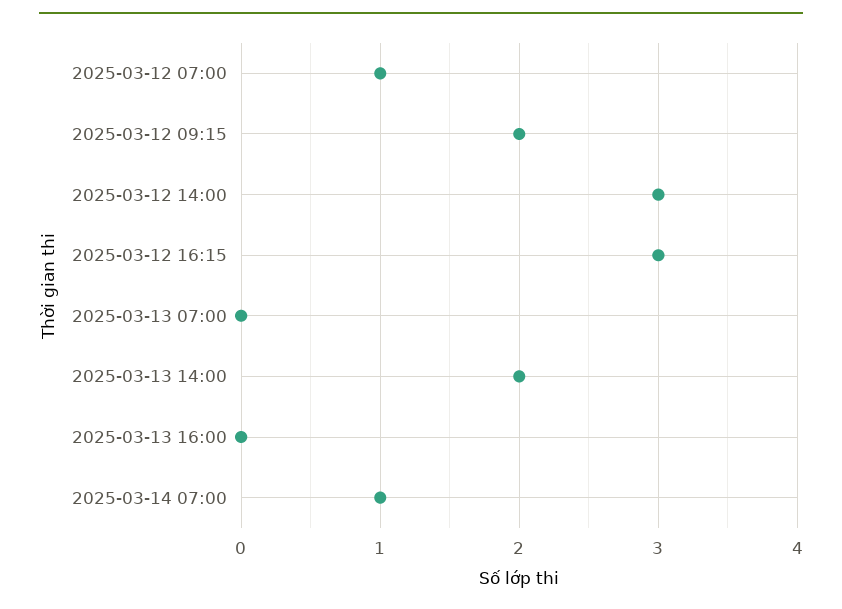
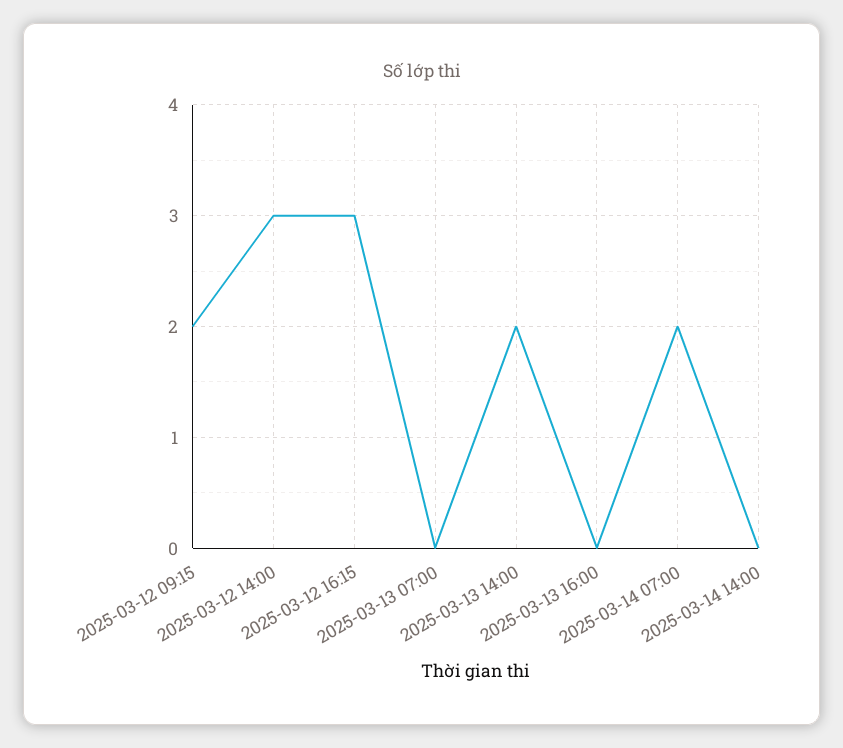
2025-03-12 07:00: 1 -> none
2025-03-14 07:00: 1 -> 2
2025-03-14 14:00: none -> 0

